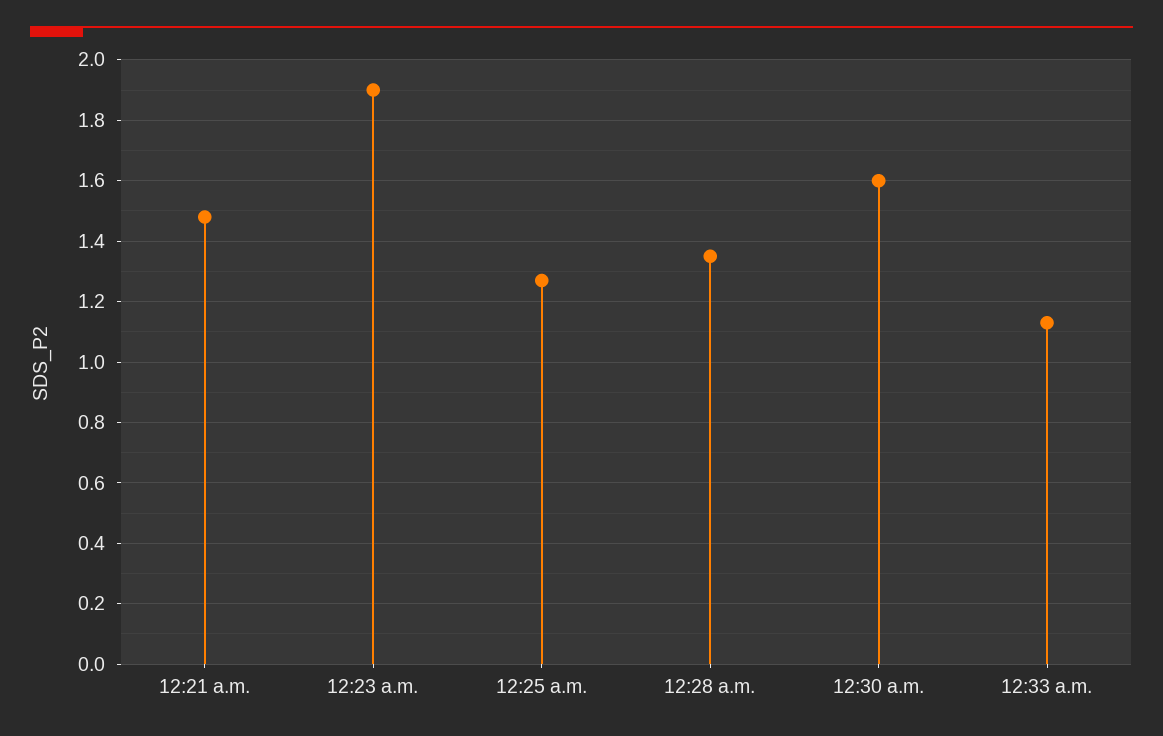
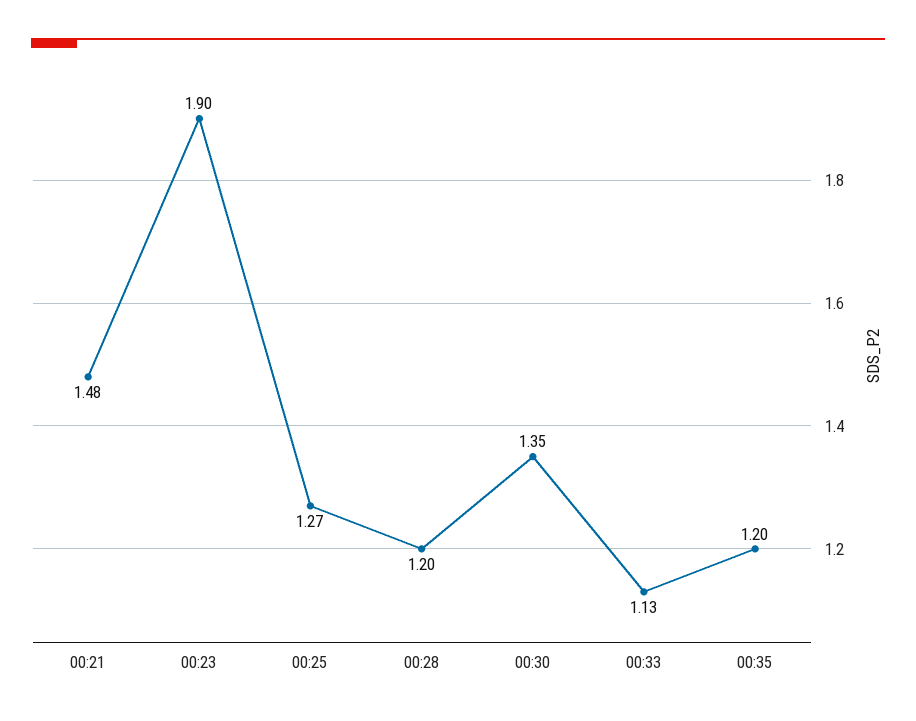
12:28 a.m.: 1.35 -> 1.2
12:30 a.m.: 1.6 -> 1.35
00:35: none -> 1.2

